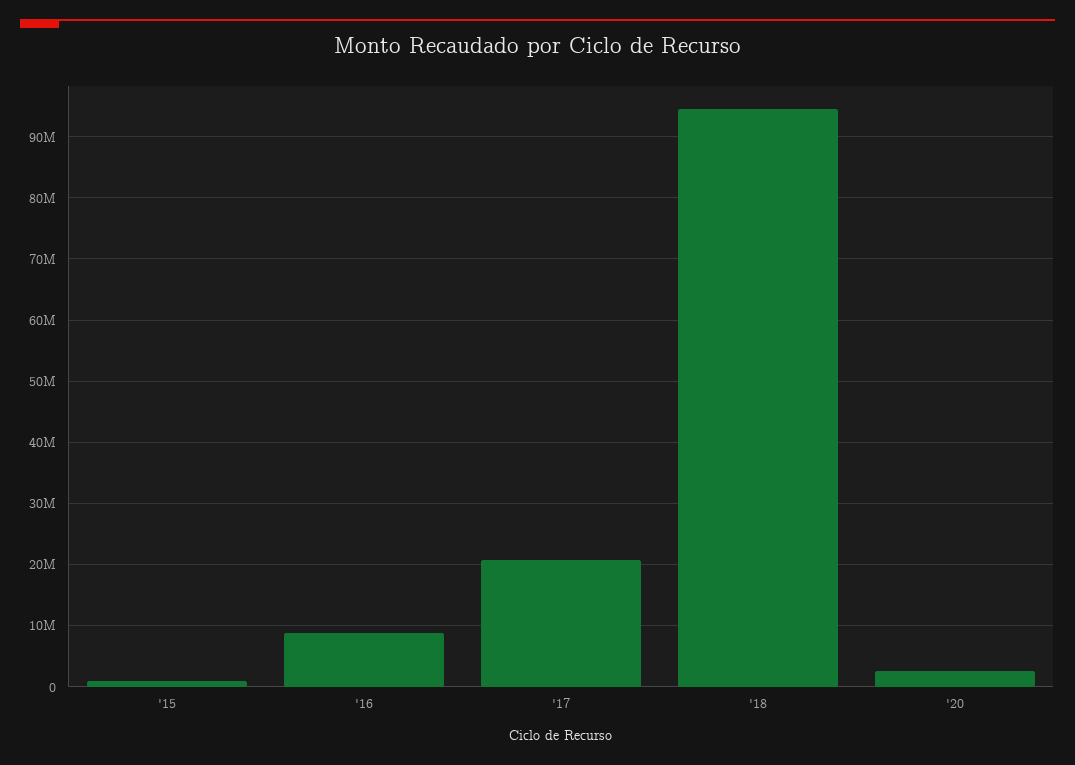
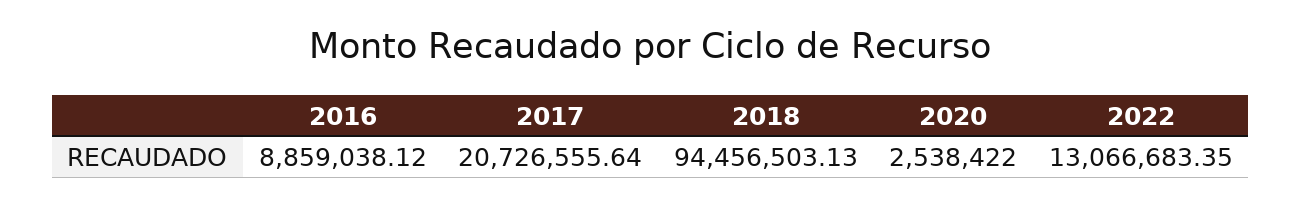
'15: 1000000 -> none
2022: none -> 13066683.35

